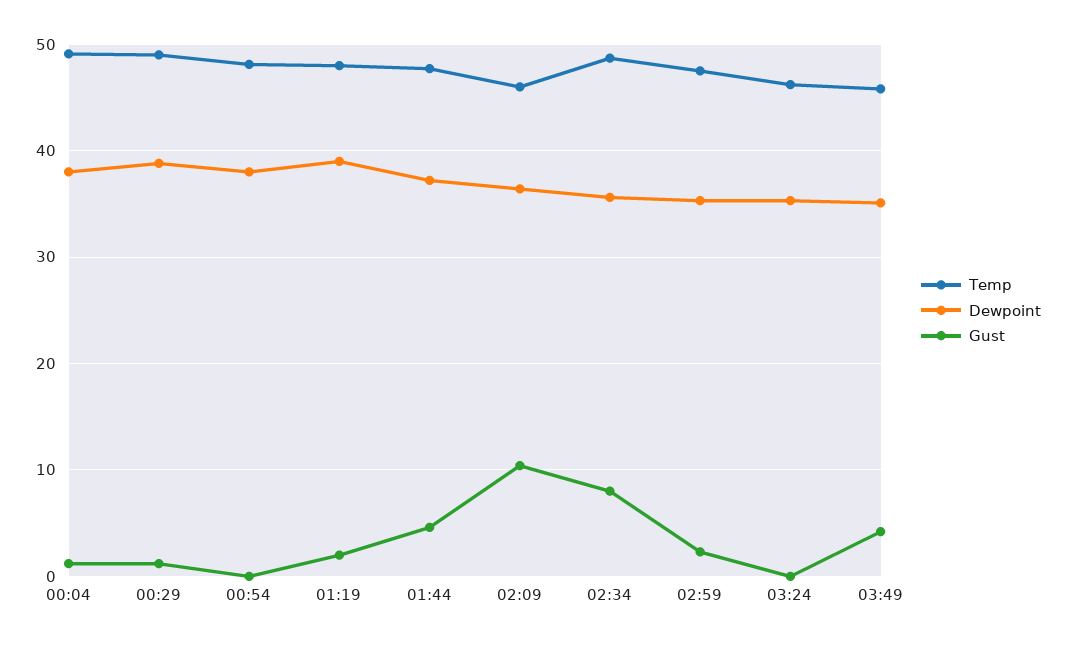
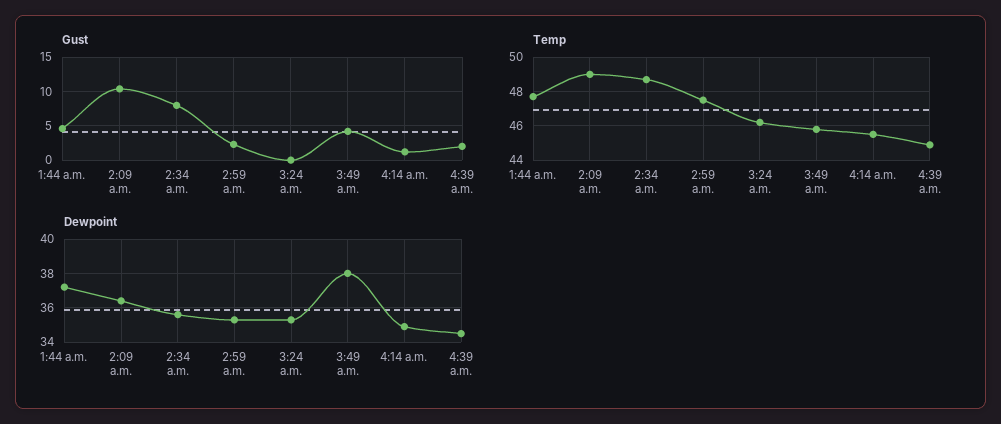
Temp, 00:04: 49 -> none
Dewpoint, 00:04: 38 -> none
Gust, 00:04: 1 -> none
Temp, 00:29: 49 -> none
Dewpoint, 00:29: 39 -> none
Gust, 00:29: 1 -> none
Temp, 00:54: 48 -> none
Dewpoint, 00:54: 38 -> none
Gust, 00:54: 0 -> none
Temp, 01:19: 48 -> none
Dewpoint, 01:19: 39 -> none
Gust, 01:19: 2 -> none
Temp, 02:09: 46 -> 49
Dewpoint, 03:49: 35 -> 38
Gust, 4:14 a.m.: none -> 1
Gust, 4:39 a.m.: none -> 2
Temp, 4:14 a.m.: none -> 45.5
Temp, 4:39 a.m.: none -> 45
Dewpoint, 4:14 a.m.: none -> 35
Dewpoint, 4:39 a.m.: none -> 34.5

